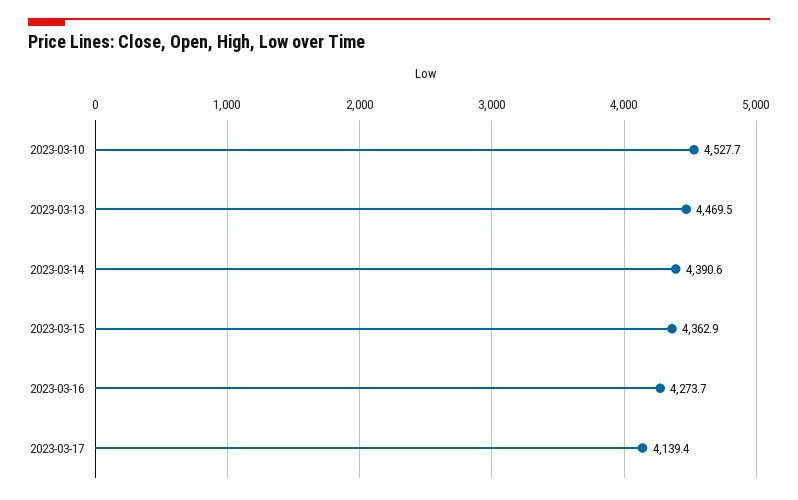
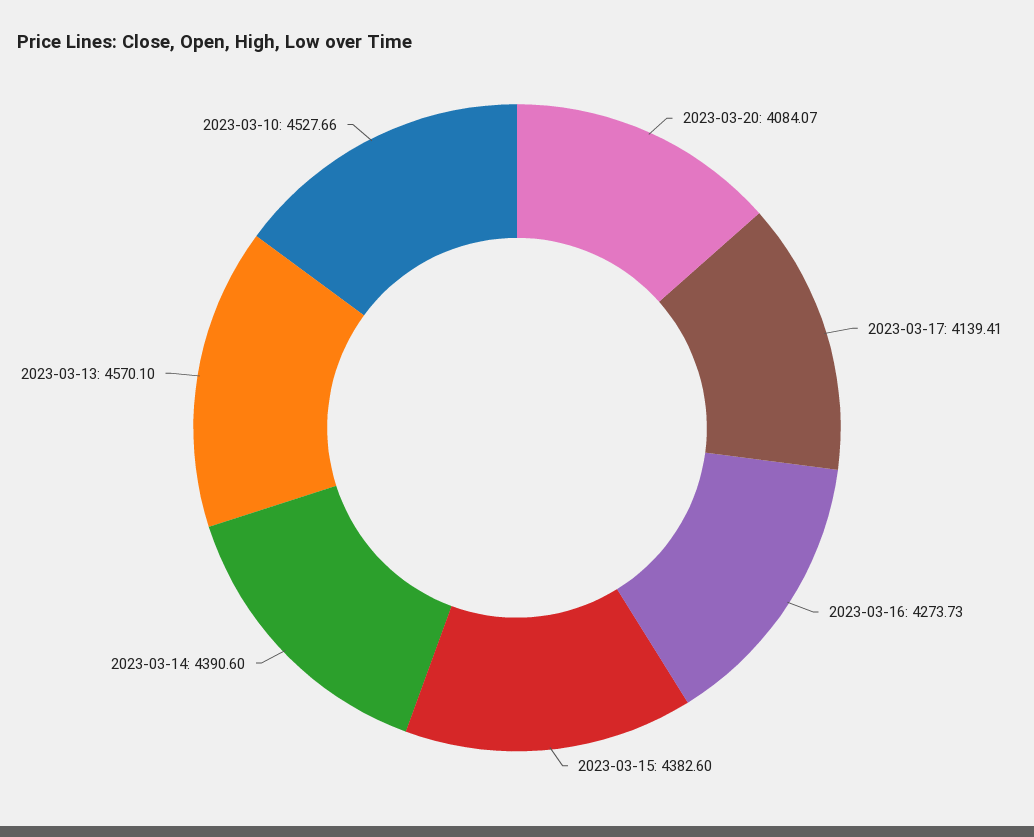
2023-03-13: 4469.5 -> 4570.1
2023-03-15: 4362.9 -> 4382.6
2023-03-20: none -> 4084.07

